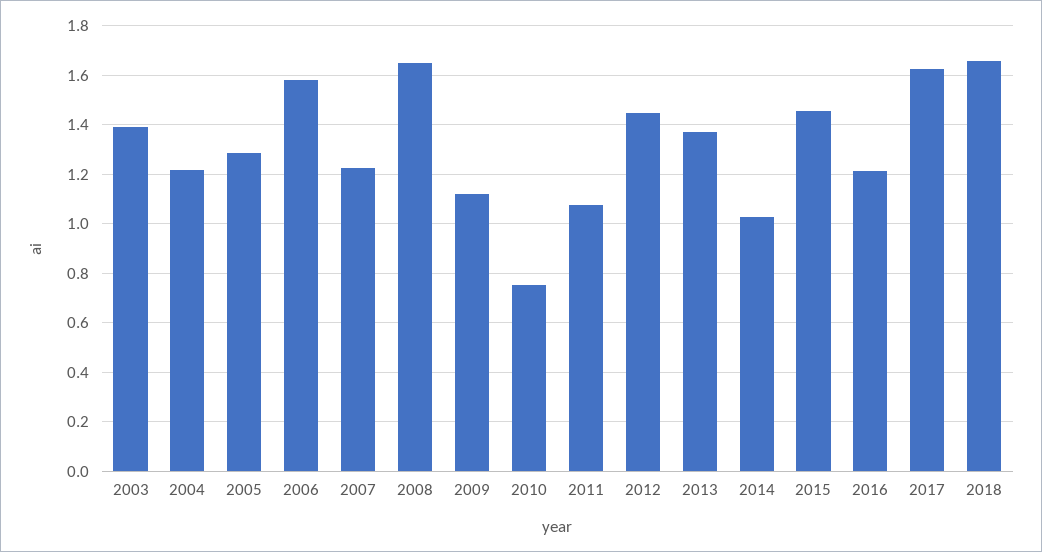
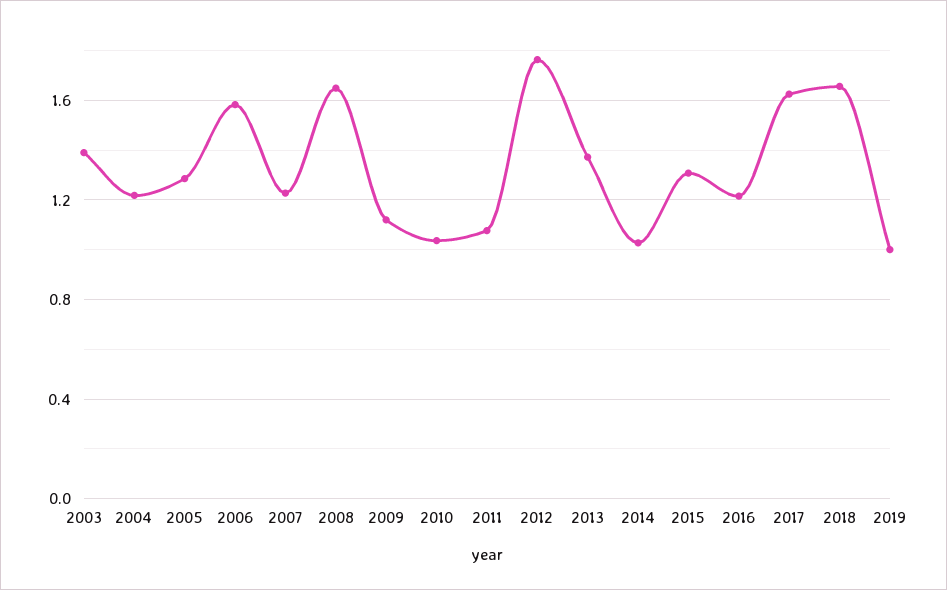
2010: 0.75 -> 1.05
2012: 1.45 -> 1.75
2015: 1.45 -> 1.3
2019: none -> 1

